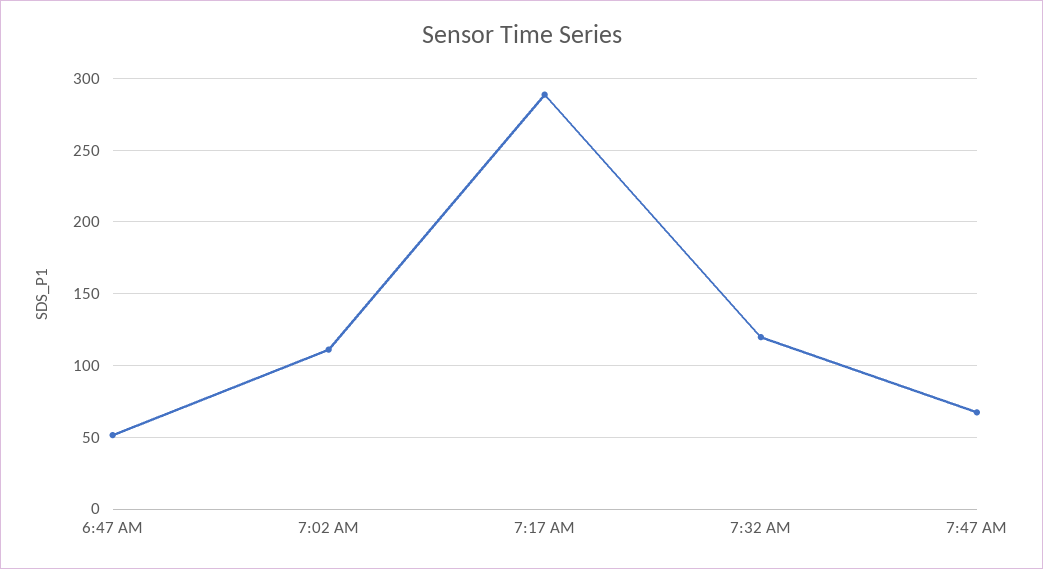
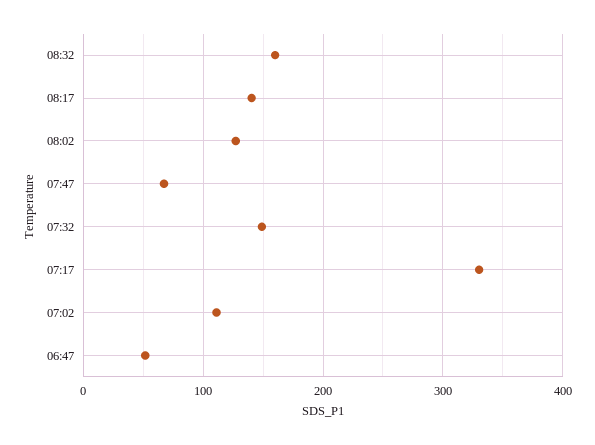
7:17 AM: 290 -> 330
7:32 AM: 120 -> 150
08:32: none -> 160
08:17: none -> 140
08:02: none -> 130

